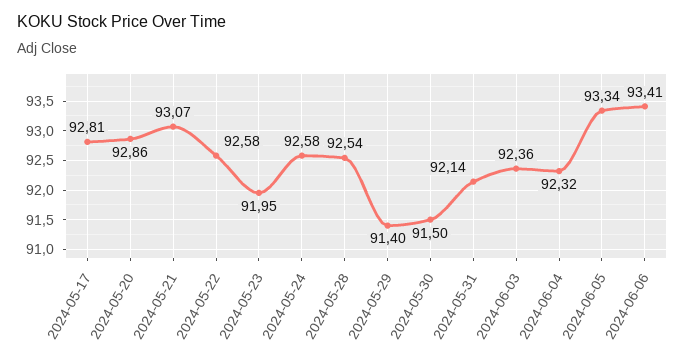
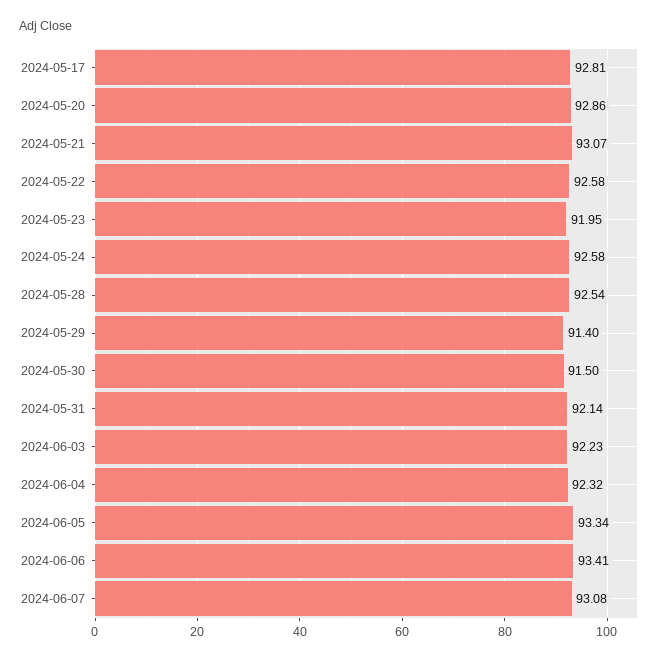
2024-06-03: 92.36 -> 92.23
2024-06-07: none -> 93.08

